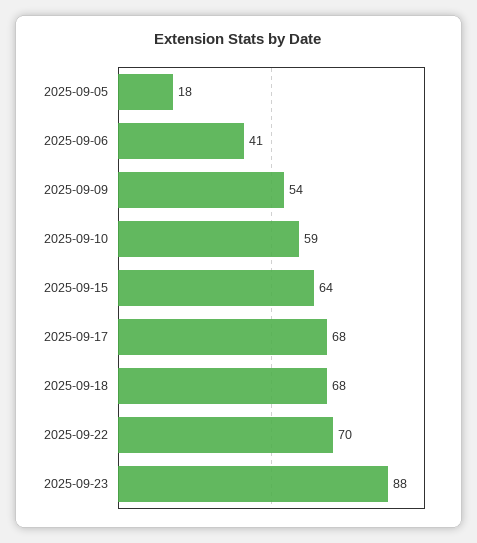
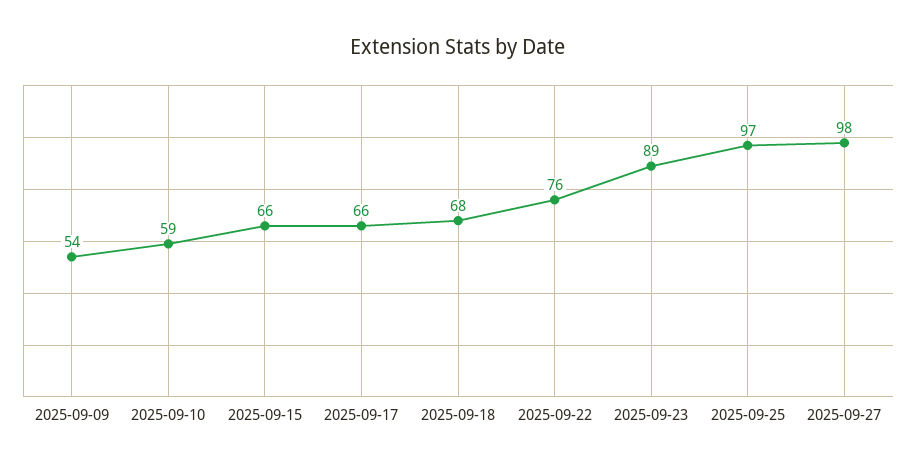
2025-09-05: 18 -> none
2025-09-06: 41 -> none
2025-09-15: 64 -> 66
2025-09-17: 68 -> 66
2025-09-22: 70 -> 76
2025-09-23: 88 -> 89
2025-09-25: none -> 97
2025-09-27: none -> 98

